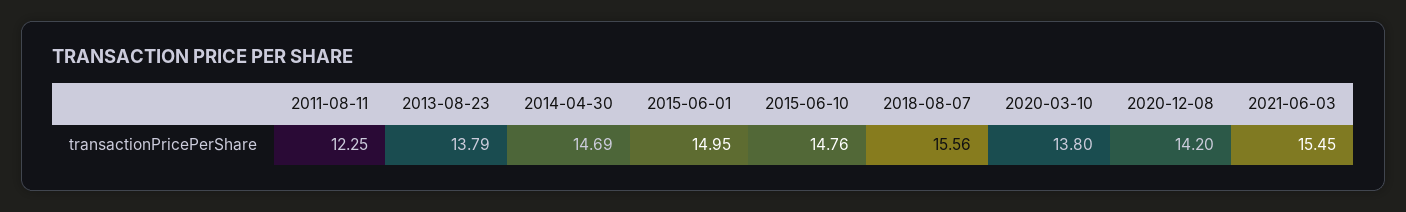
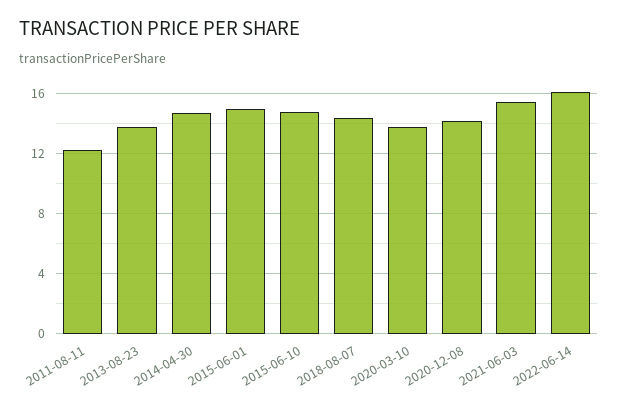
2018-08-07: 15.56 -> 14.5
2022-06-14: none -> 16

